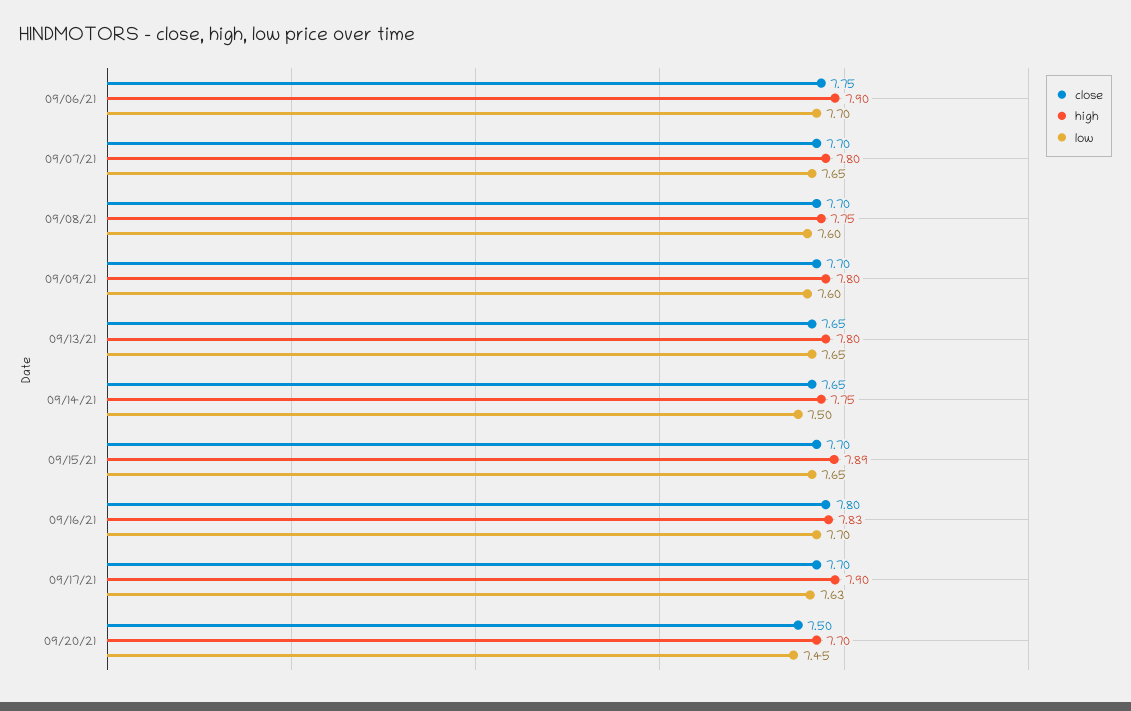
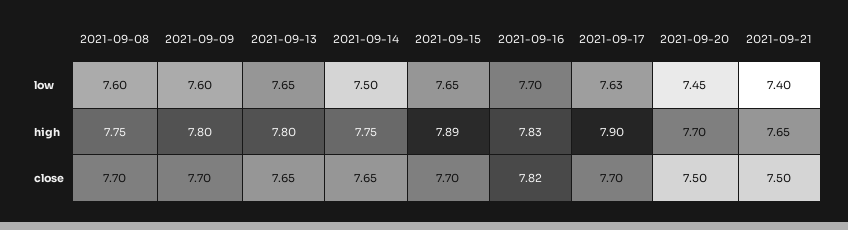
close, 09/06/21: 7.75 -> none
high, 09/06/21: 7.9 -> none
low, 09/06/21: 7.7 -> none
close, 09/07/21: 7.7 -> none
high, 09/07/21: 7.8 -> none
low, 09/07/21: 7.65 -> none
close, 09/16/21: 7.8 -> 7.82
low, 2021-09-21: none -> 7.4
high, 2021-09-21: none -> 7.65
close, 2021-09-21: none -> 7.5

